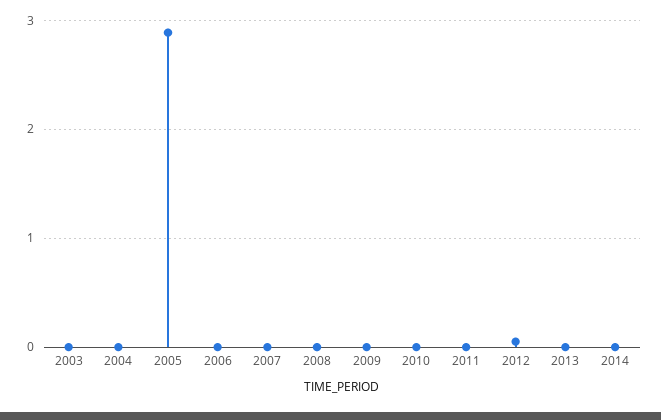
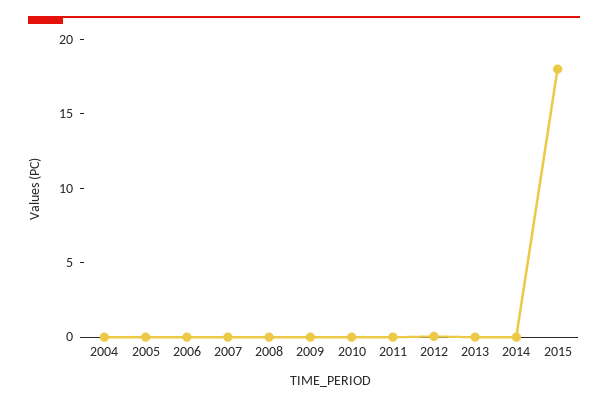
2003: 0 -> none
2005: 2.9 -> 0
2015: none -> 18

